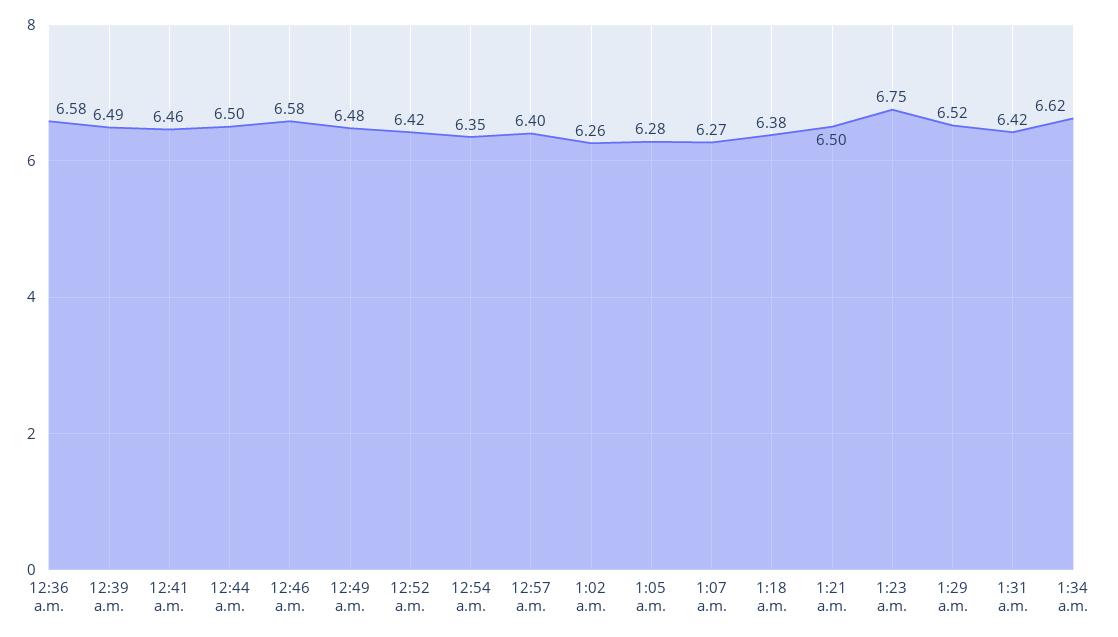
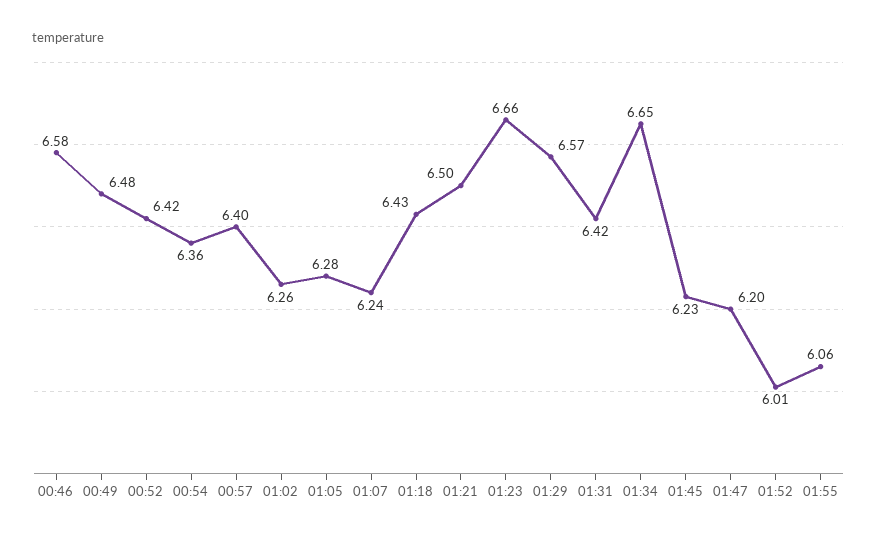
12:36 a.m.: 6.58 -> none
12:39 a.m.: 6.49 -> none
12:41 a.m.: 6.46 -> none
12:44 a.m.: 6.5 -> none
12:54 a.m.: 6.35 -> 6.36
1:07 a.m.: 6.27 -> 6.24
1:18 a.m.: 6.38 -> 6.43
1:23 a.m.: 6.75 -> 6.66
1:29 a.m.: 6.52 -> 6.57
1:34 a.m.: 6.62 -> 6.65
01:45: none -> 6.23
01:47: none -> 6.2
01:52: none -> 6.01
01:55: none -> 6.06

